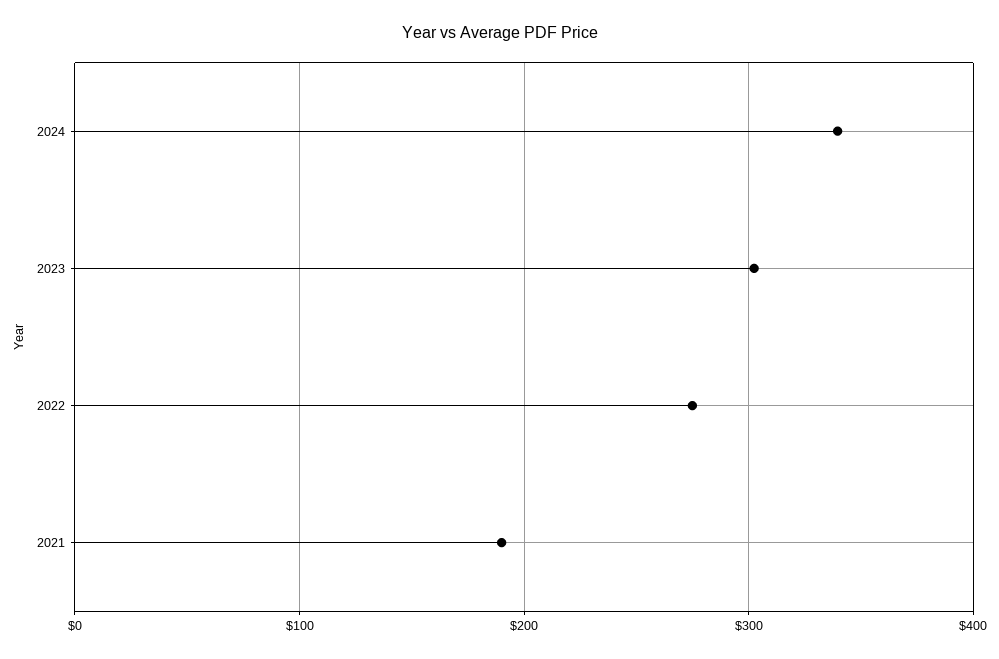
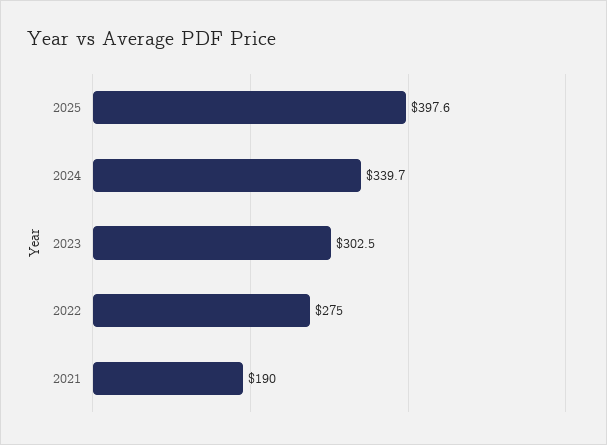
2025: none -> 397.6

